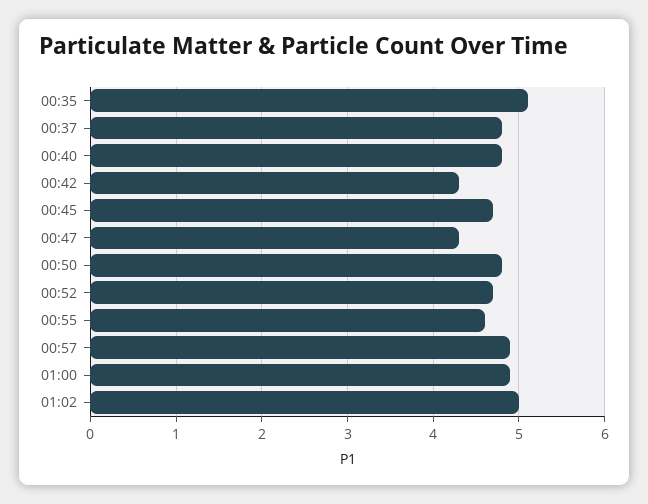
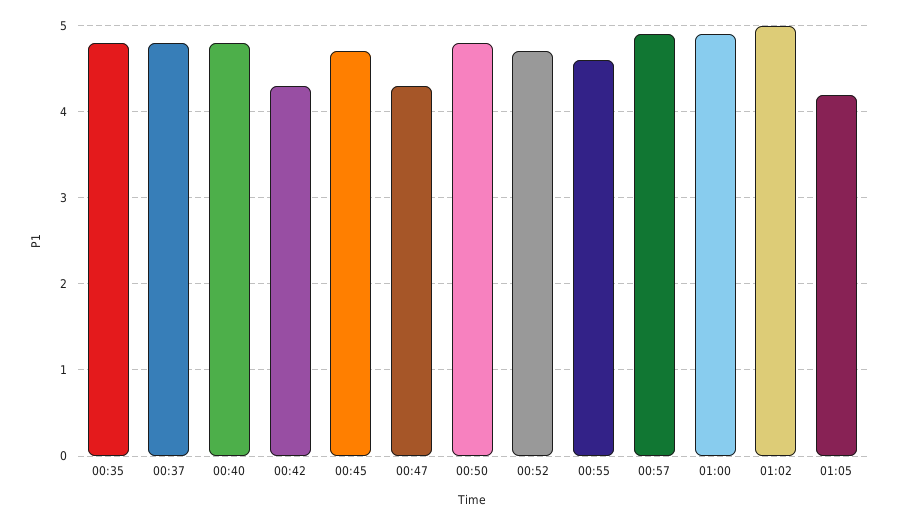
00:35: 5.1 -> 4.8
01:05: none -> 4.2

